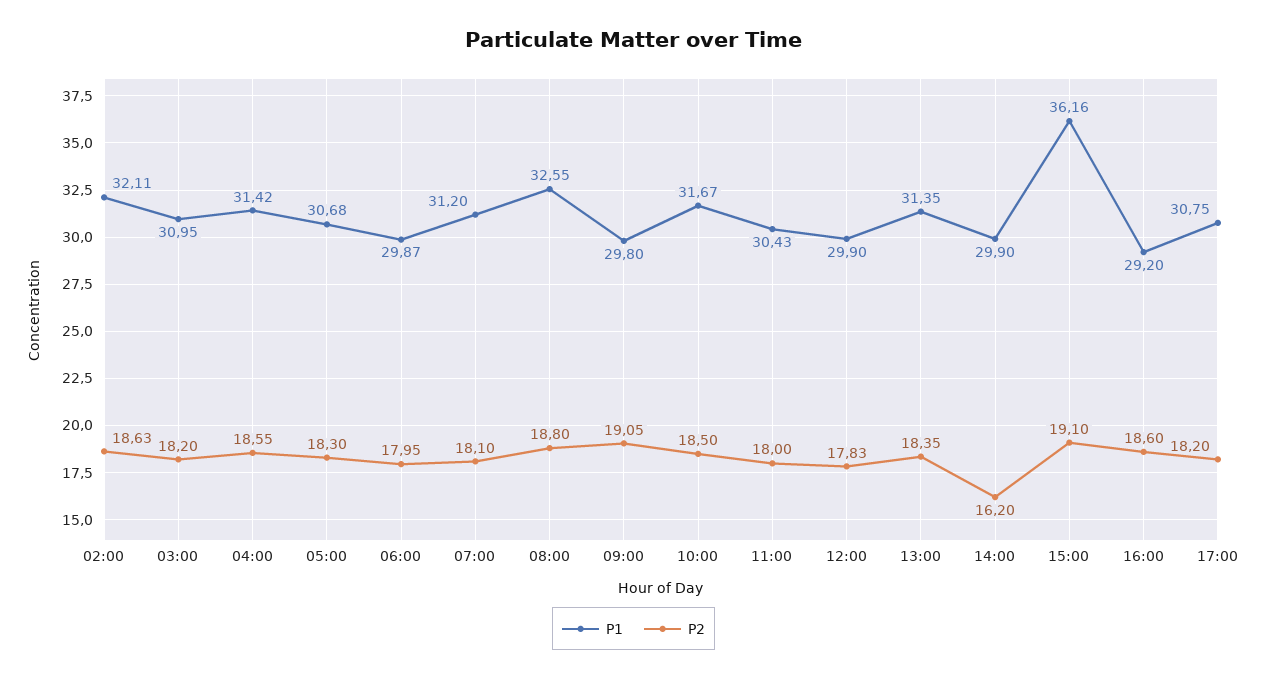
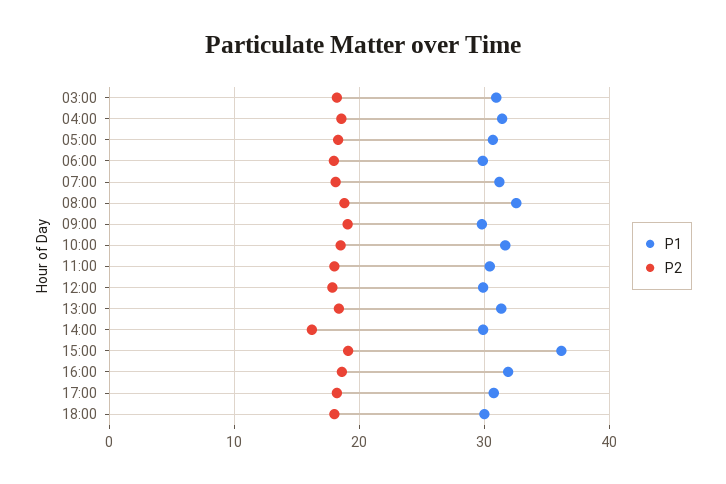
P1, 02:00: 32.11 -> none
P2, 02:00: 18.63 -> none
P1, 16:00: 29.2 -> 32
P1, 18:00: none -> 30
P2, 18:00: none -> 18

